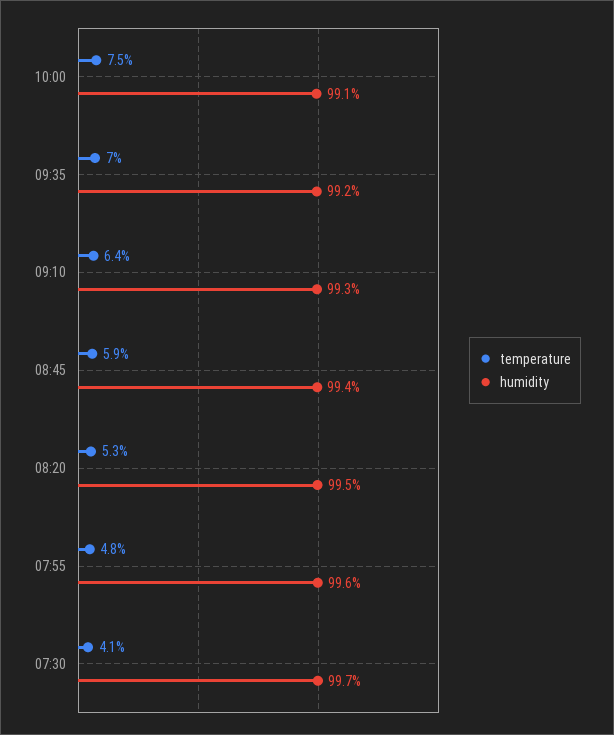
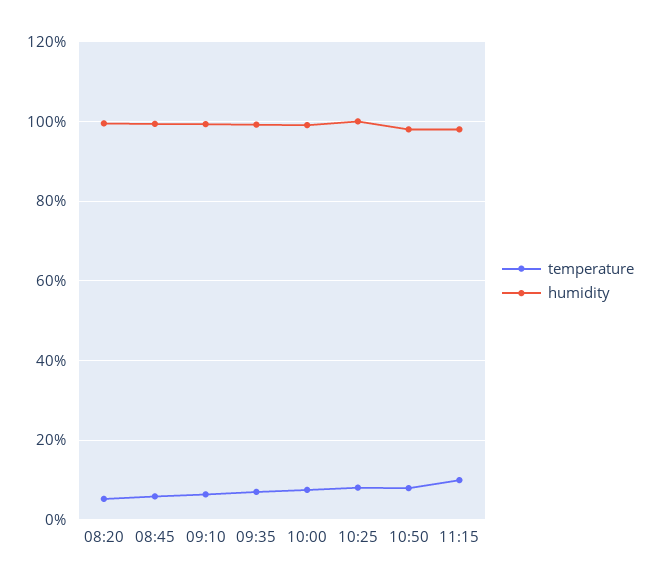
temperature, 07:55: 4.8 -> none
humidity, 07:55: 99.6 -> none
temperature, 07:30: 4.1 -> none
humidity, 07:30: 99.7 -> none
temperature, 10:25: none -> 8
humidity, 10:25: none -> 100
temperature, 10:50: none -> 8
humidity, 10:50: none -> 98
temperature, 11:15: none -> 10
humidity, 11:15: none -> 98

